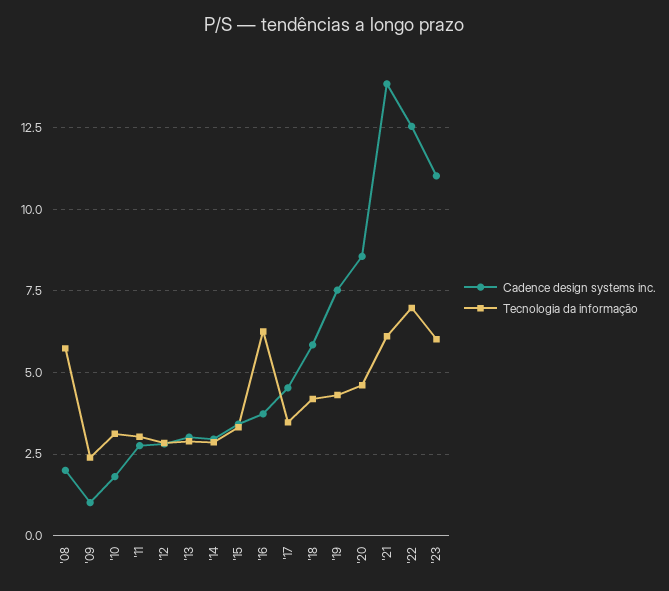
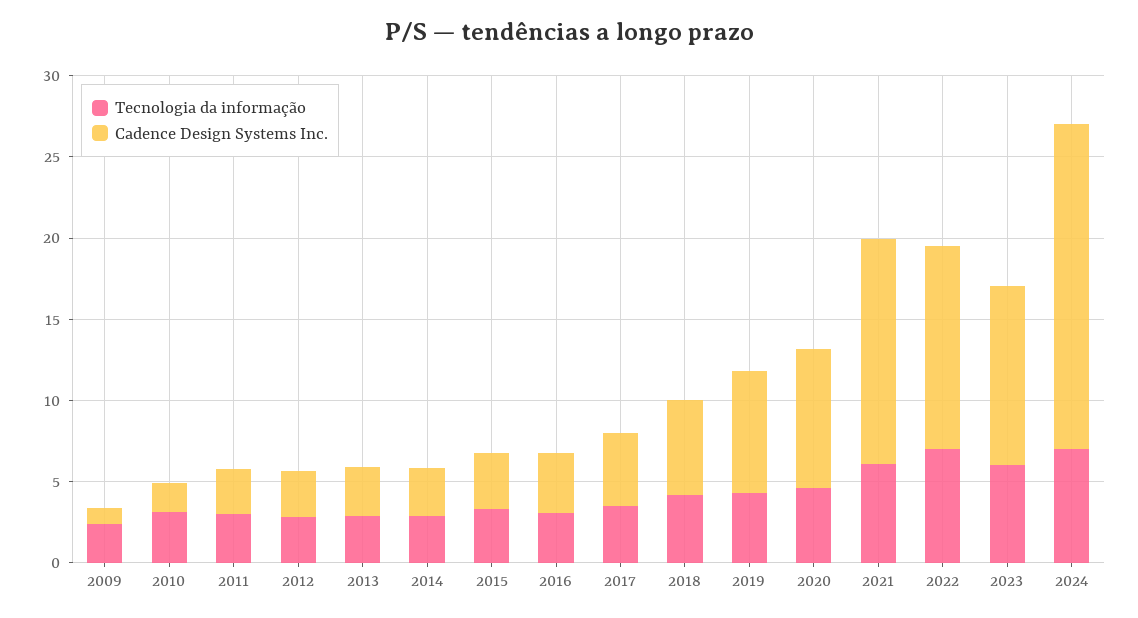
Cadence design systems inc., '08: 2 -> none
Tecnologia da informação, '08: 5.75 -> none
Tecnologia da informação, '16: 6.25 -> 3
Tecnologia da informação, 2024: none -> 7
Cadence design systems inc., 2024: none -> 20

